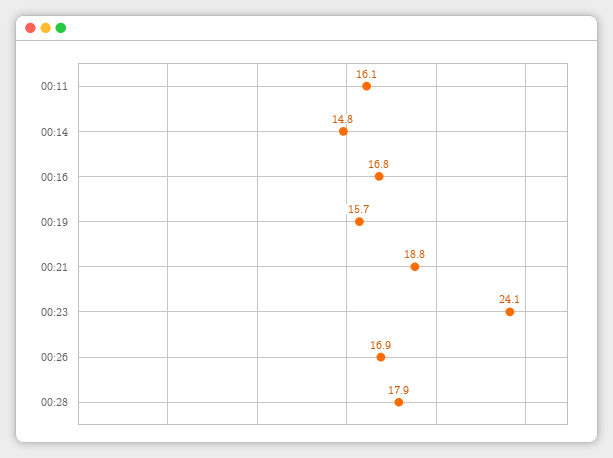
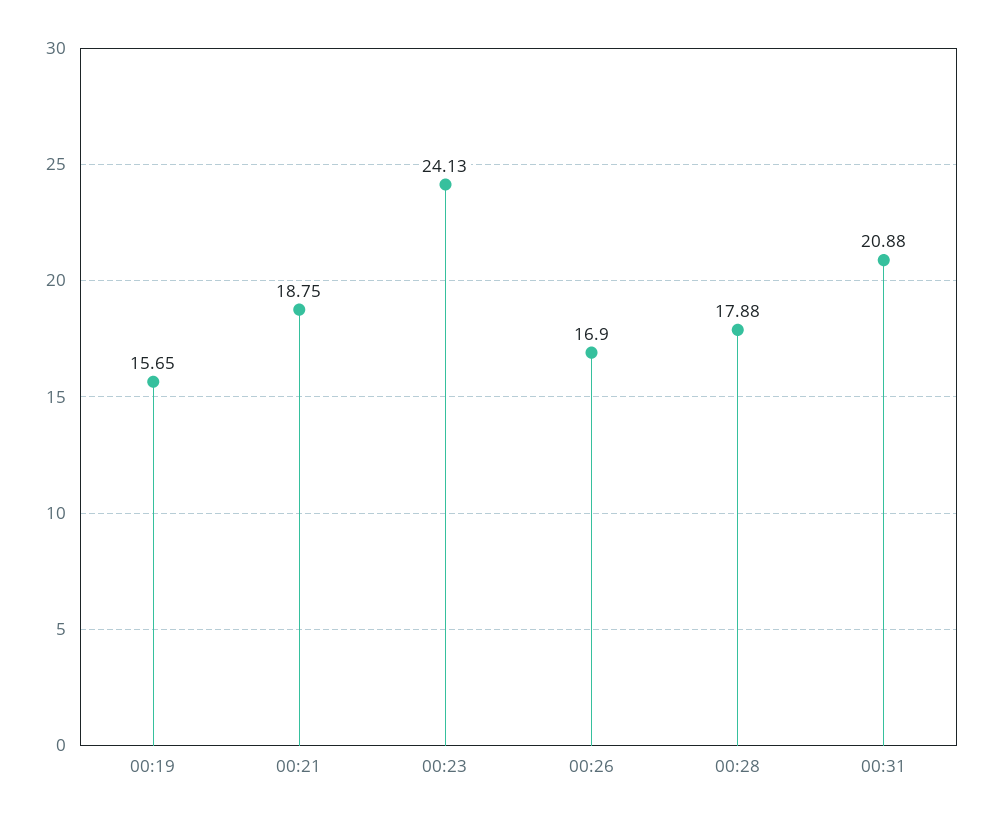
00:11: 16.1 -> none
00:14: 14.8 -> none
00:16: 16.8 -> none
00:31: none -> 20.88

